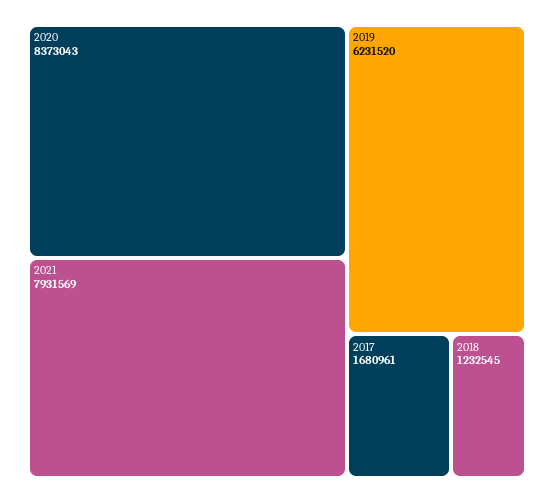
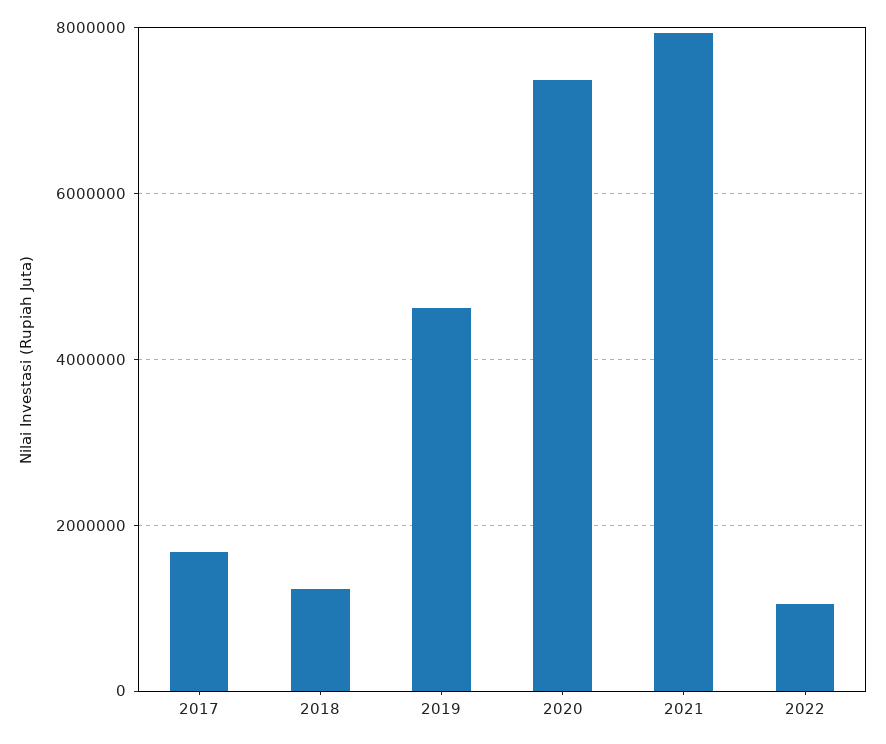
2020: 8373043 -> 7400000
2019: 6231520 -> 4600000
2022: none -> 1000000

